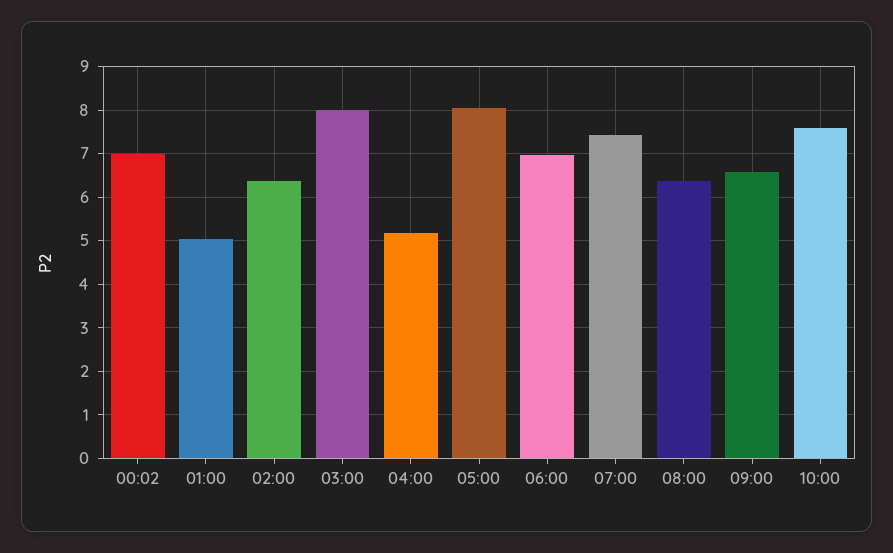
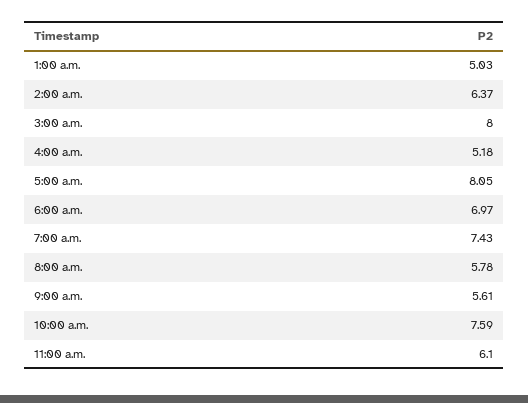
00:02: 7 -> none
08:00: 6.4 -> 5.78
09:00: 6.6 -> 5.61
11:00 a.m.: none -> 6.1

